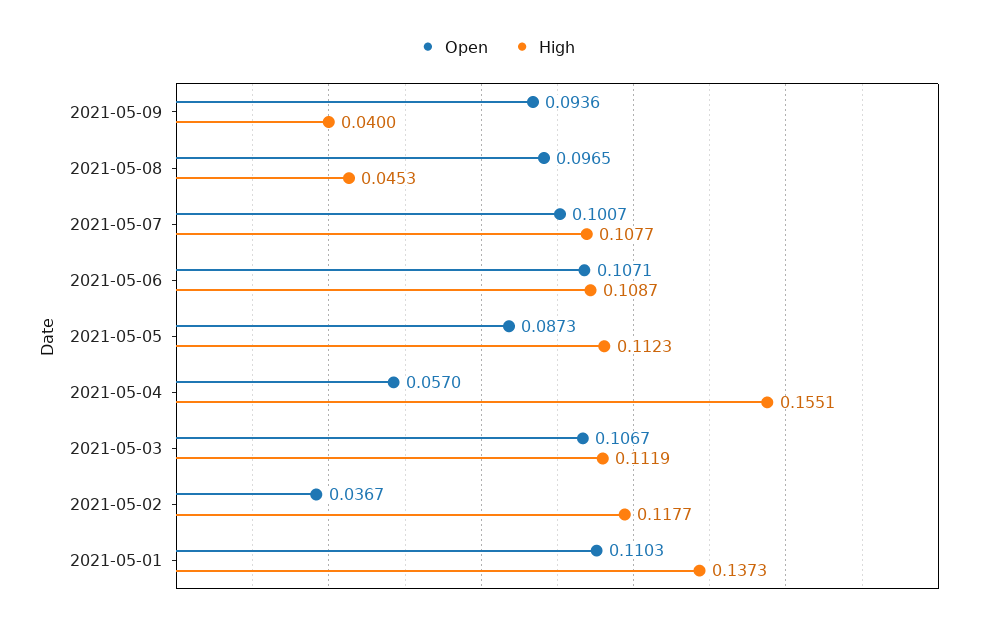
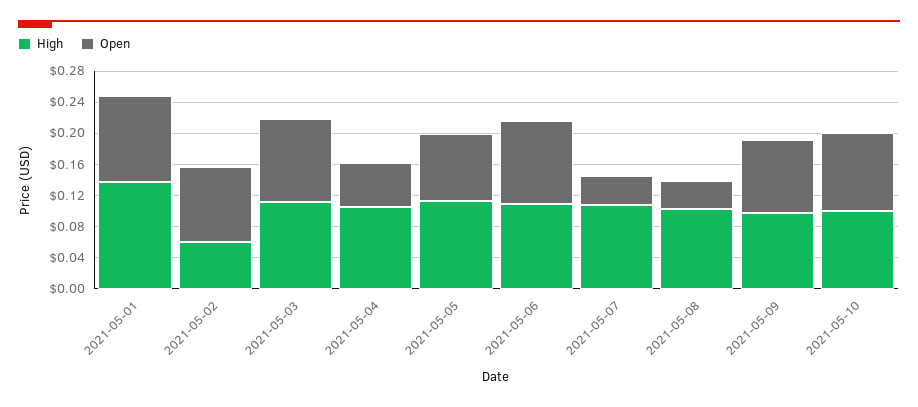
High, 2021-05-09: 0.04 -> 0.1
Open, 2021-05-08: 0.0965 -> 0.04
High, 2021-05-08: 0.0453 -> 0.1
Open, 2021-05-07: 0.1007 -> 0.04
High, 2021-05-04: 0.1551 -> 0.1
Open, 2021-05-02: 0.0367 -> 0.1
High, 2021-05-02: 0.1177 -> 0.06
High, 2021-05-10: none -> 0.1
Open, 2021-05-10: none -> 0.1

